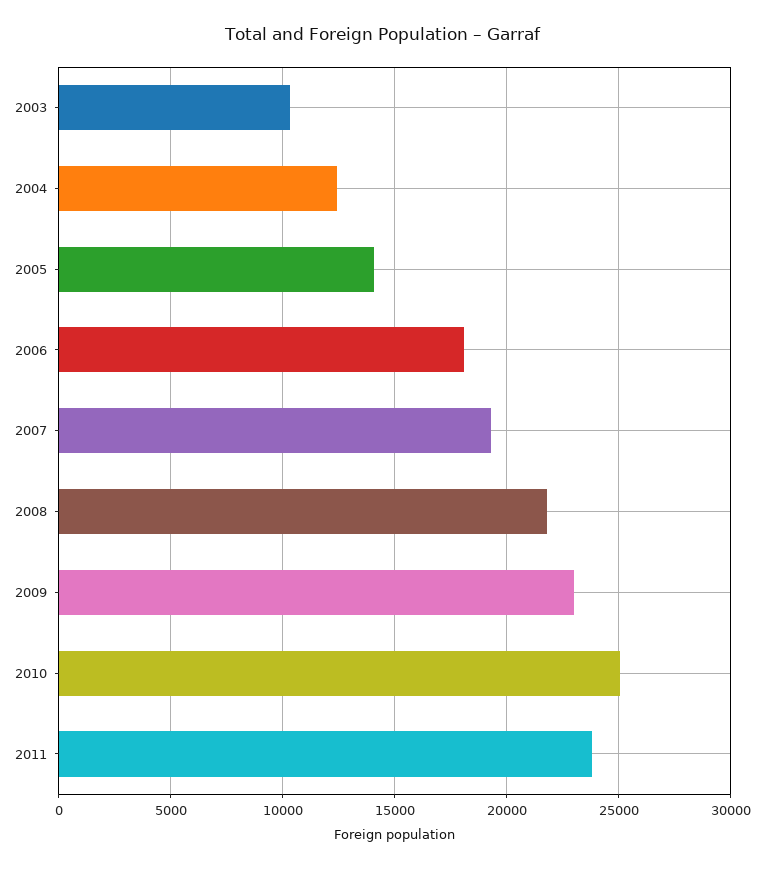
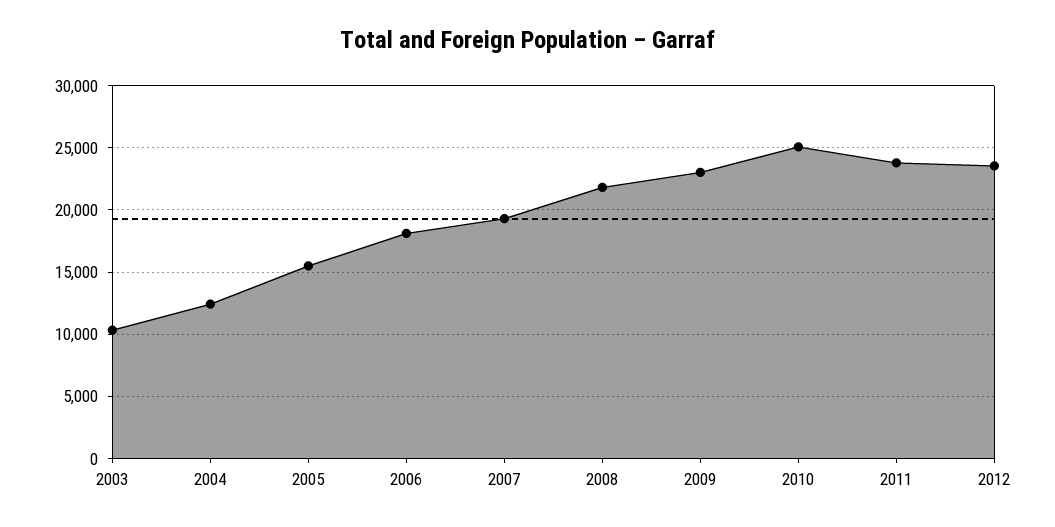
2005: 14000 -> 15500
2012: none -> 23500

